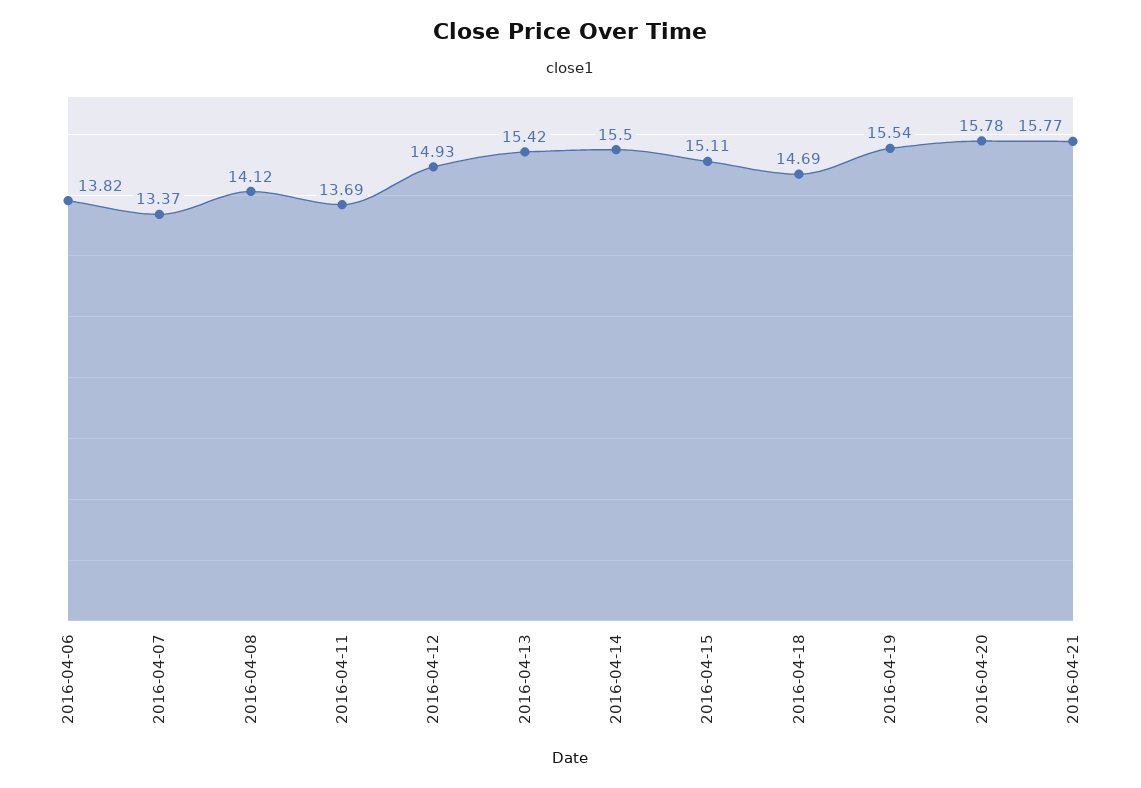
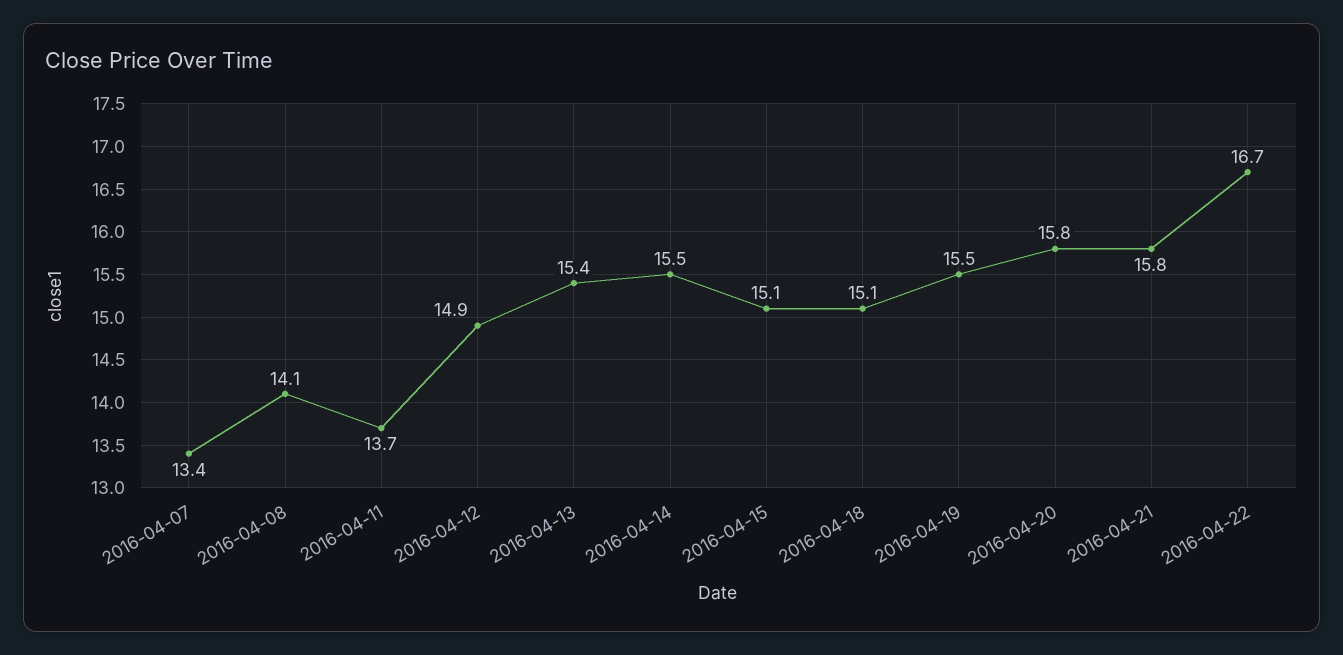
2016-04-06: 13.82 -> none
2016-04-18: 14.69 -> 15.1
2016-04-22: none -> 16.7

